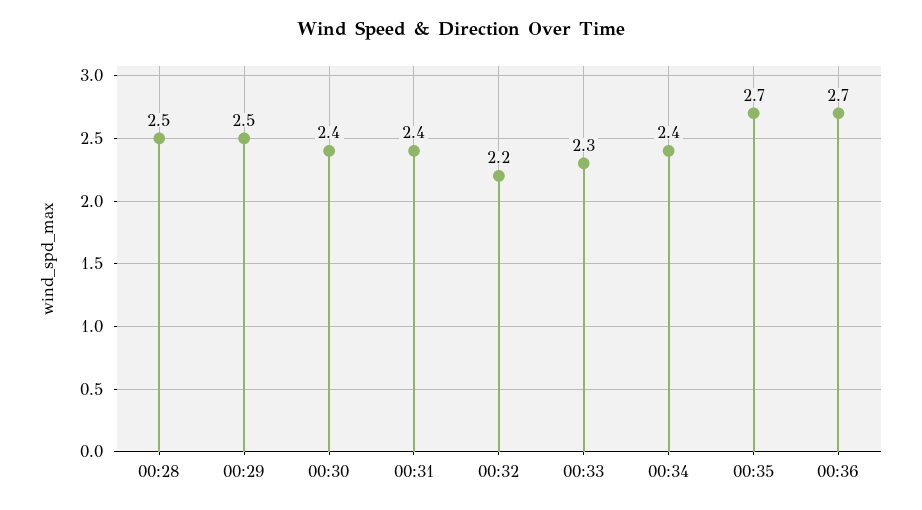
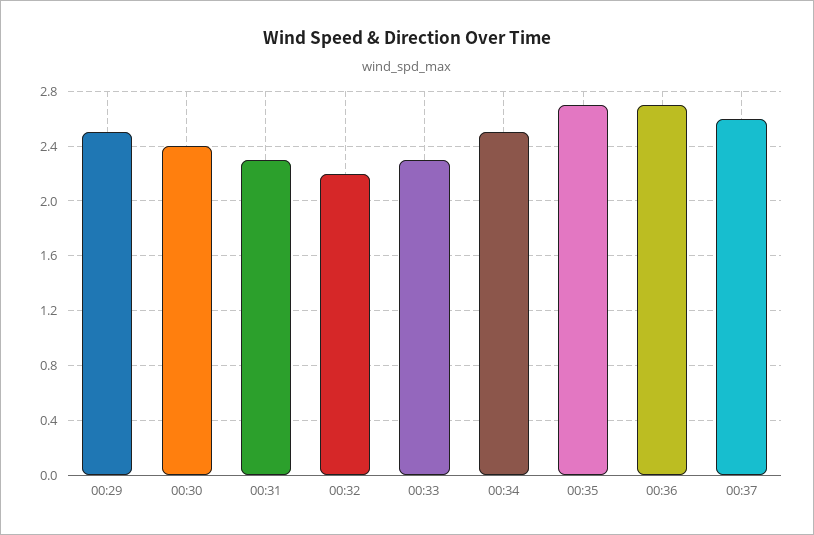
00:28: 2.5 -> none
00:31: 2.4 -> 2.3
00:34: 2.4 -> 2.5
00:37: none -> 2.6

